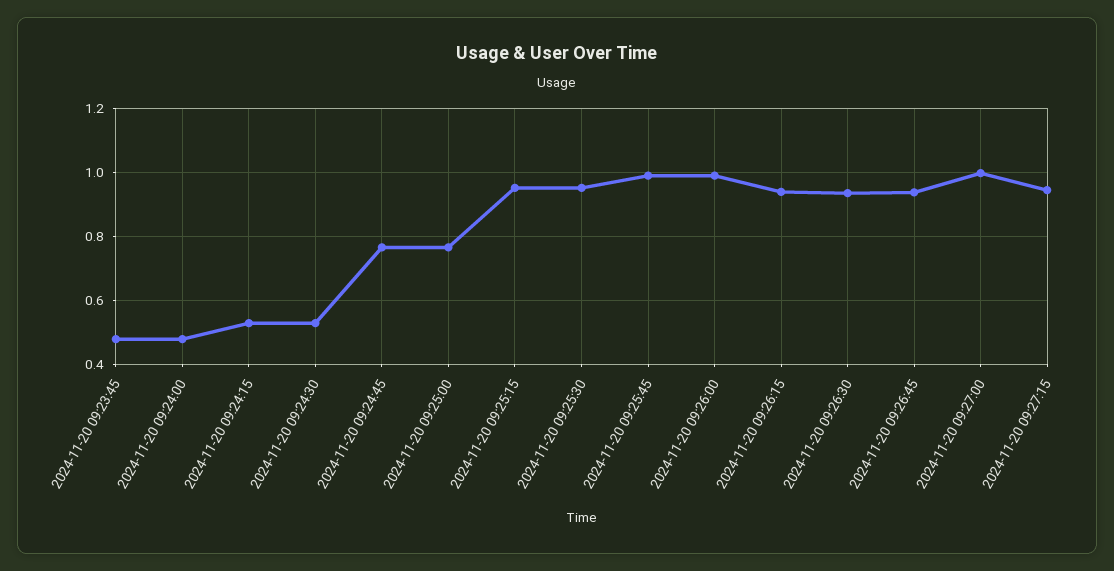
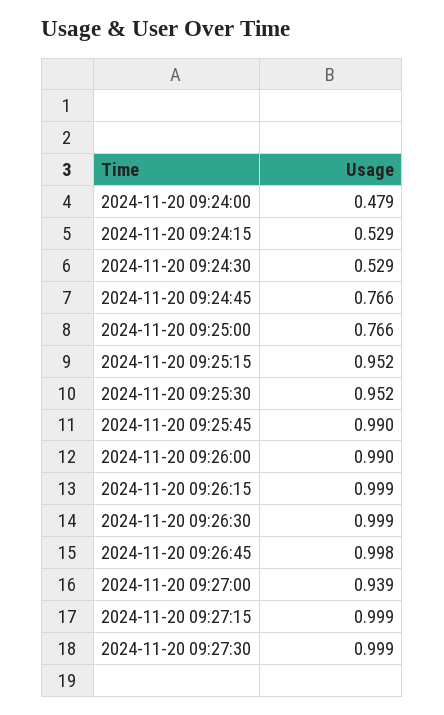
2024-11-20 09:23:45: 0.48 -> none
2024-11-20 09:26:15: 0.94 -> 0.999
2024-11-20 09:26:30: 0.94 -> 0.999
2024-11-20 09:26:45: 0.94 -> 0.998
2024-11-20 09:27:00: 1 -> 0.939
2024-11-20 09:27:15: 0.94 -> 0.999
2024-11-20 09:27:30: none -> 0.999

